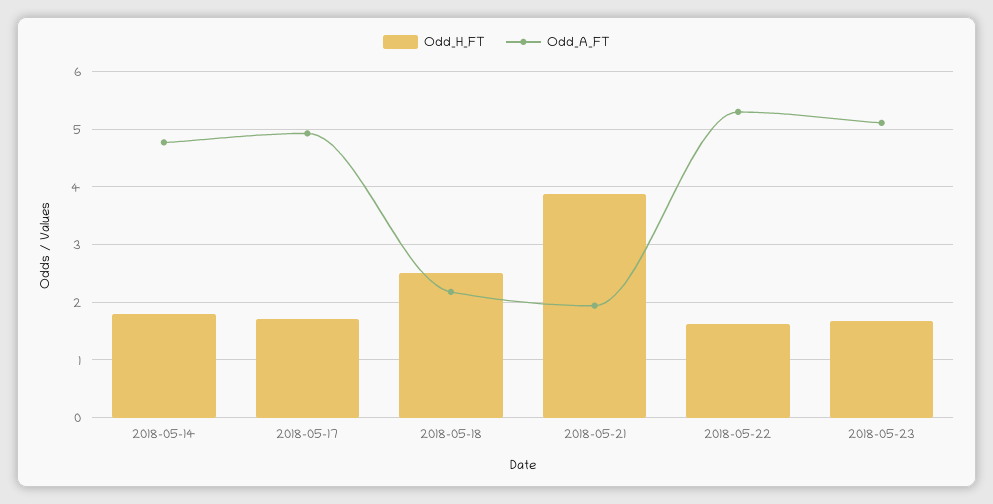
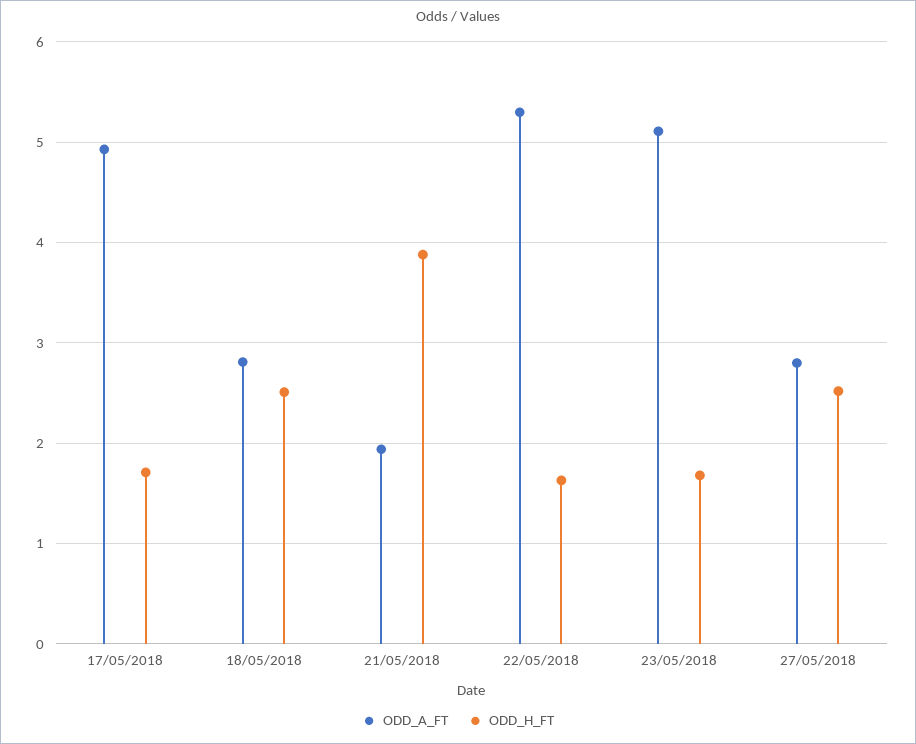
Odd_H_FT, 2018-05-14: 1.8 -> none
Odd_A_FT, 2018-05-14: 4.8 -> none
Odd_A_FT, 2018-05-18: 2.2 -> 2.8
Odd_A_FT, 27/05/2018: none -> 2.8
Odd_H_FT, 27/05/2018: none -> 2.5

